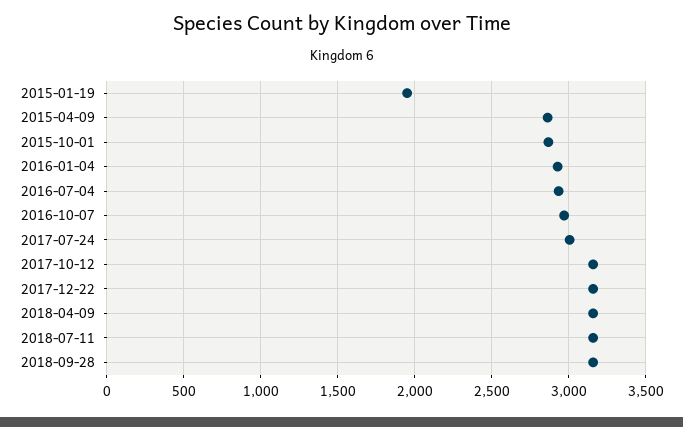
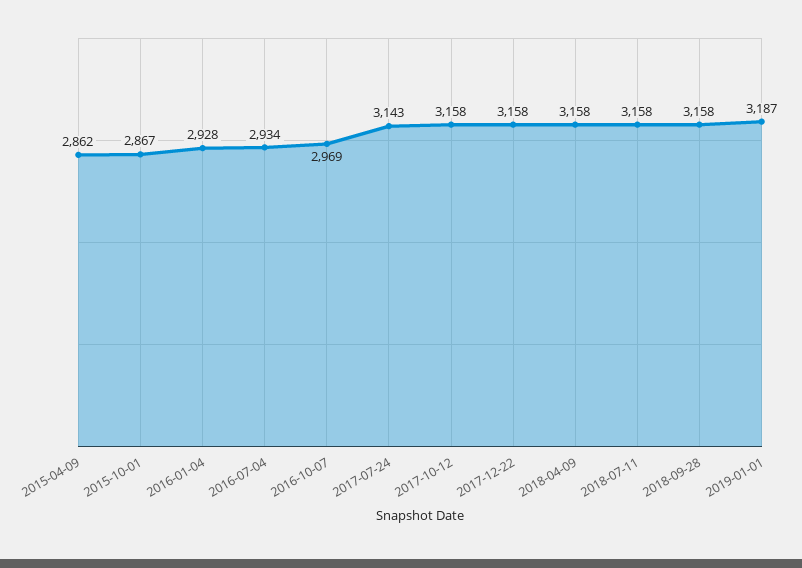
2015-01-19: 1950 -> none
2017-07-24: 3000 -> 3143
2019-01-01: none -> 3187

